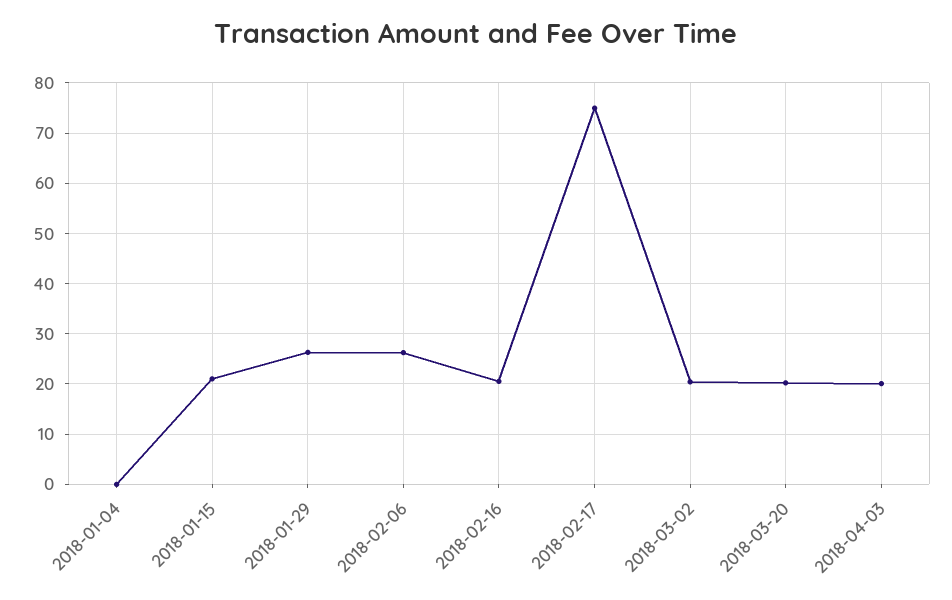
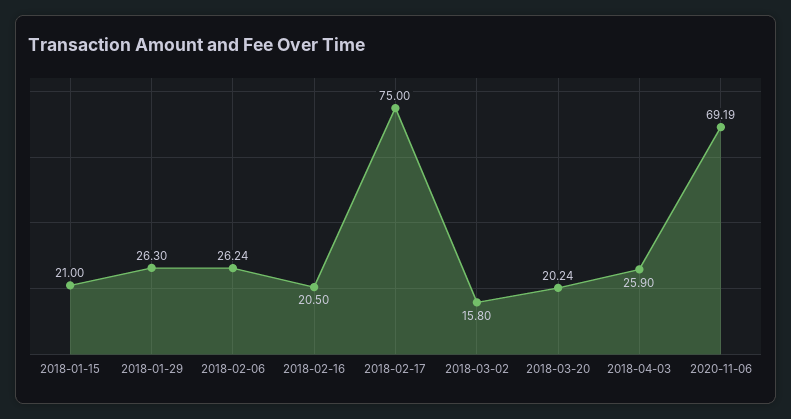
2018-01-04: 0 -> none
2018-03-02: 20 -> 15.8
2018-04-03: 20 -> 25.9
2020-11-06: none -> 69.19

